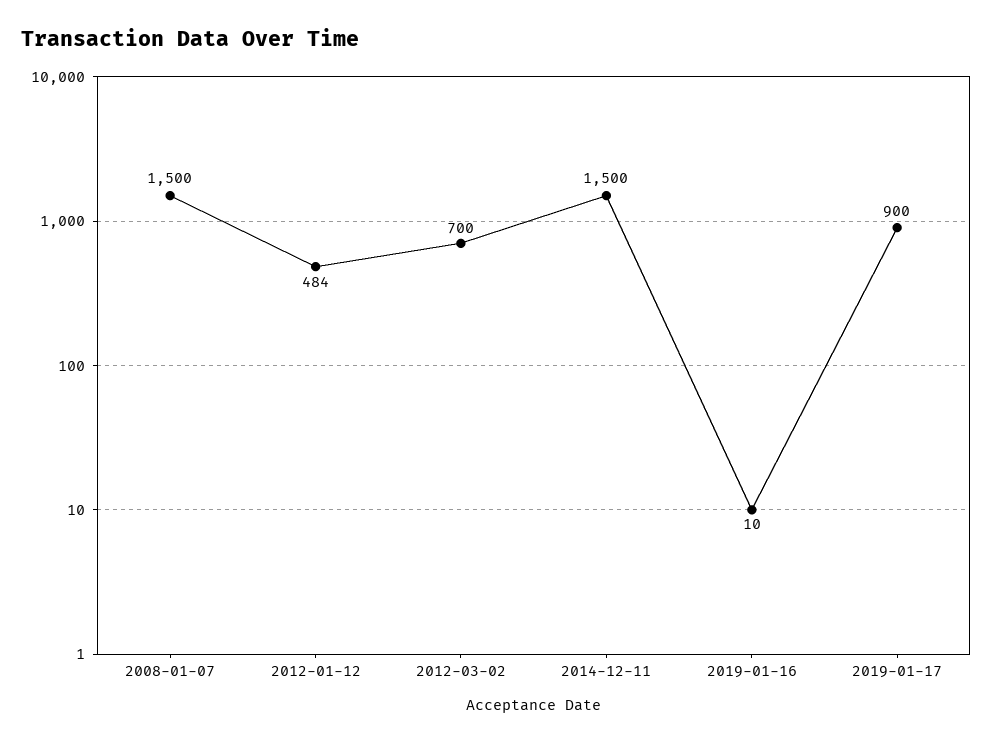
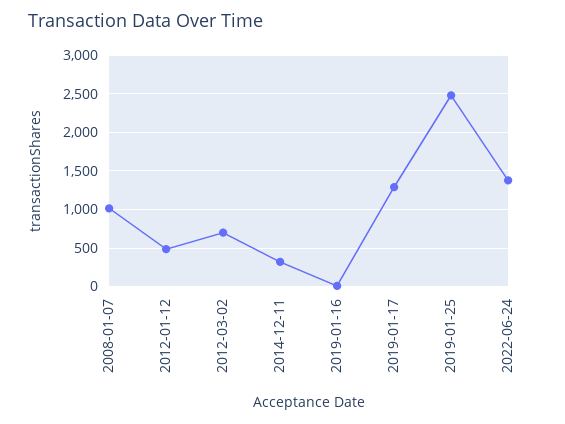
2008-01-07: 1500 -> 1000
2014-12-11: 1500 -> 300
2019-01-17: 900 -> 1300
2019-01-25: none -> 2500
2022-06-24: none -> 1400

